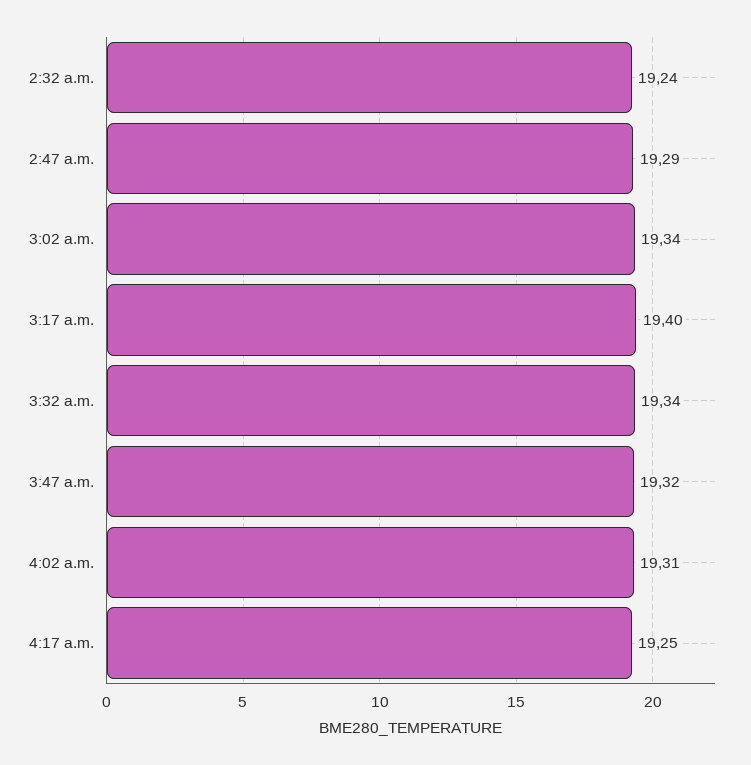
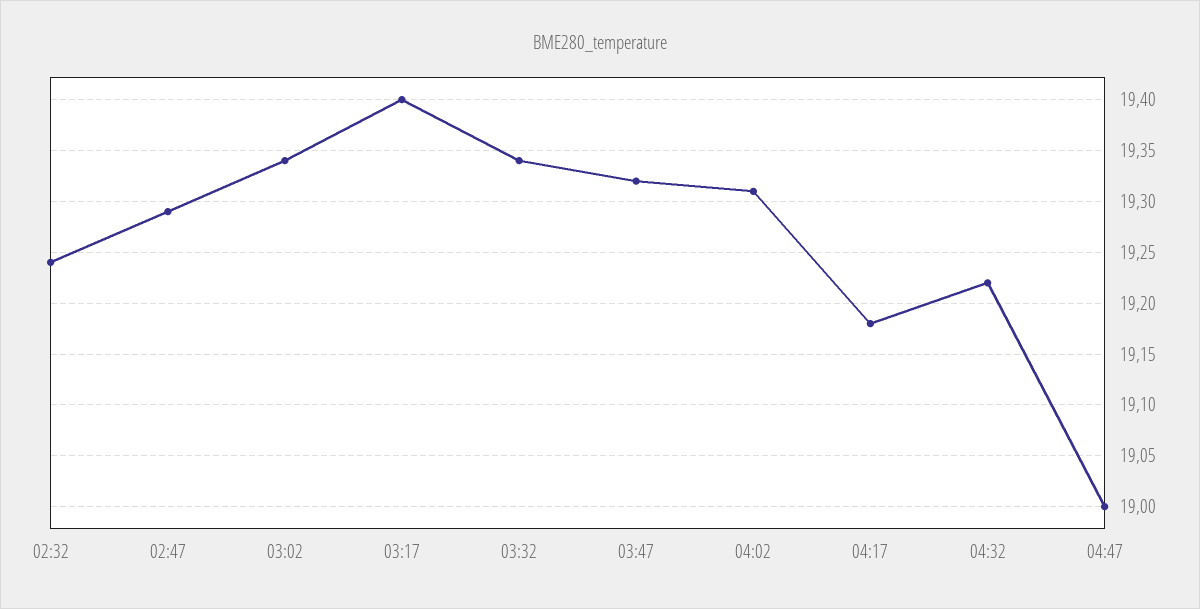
4:17 a.m.: 19.25 -> 19.18
04:32: none -> 19.22
04:47: none -> 19

